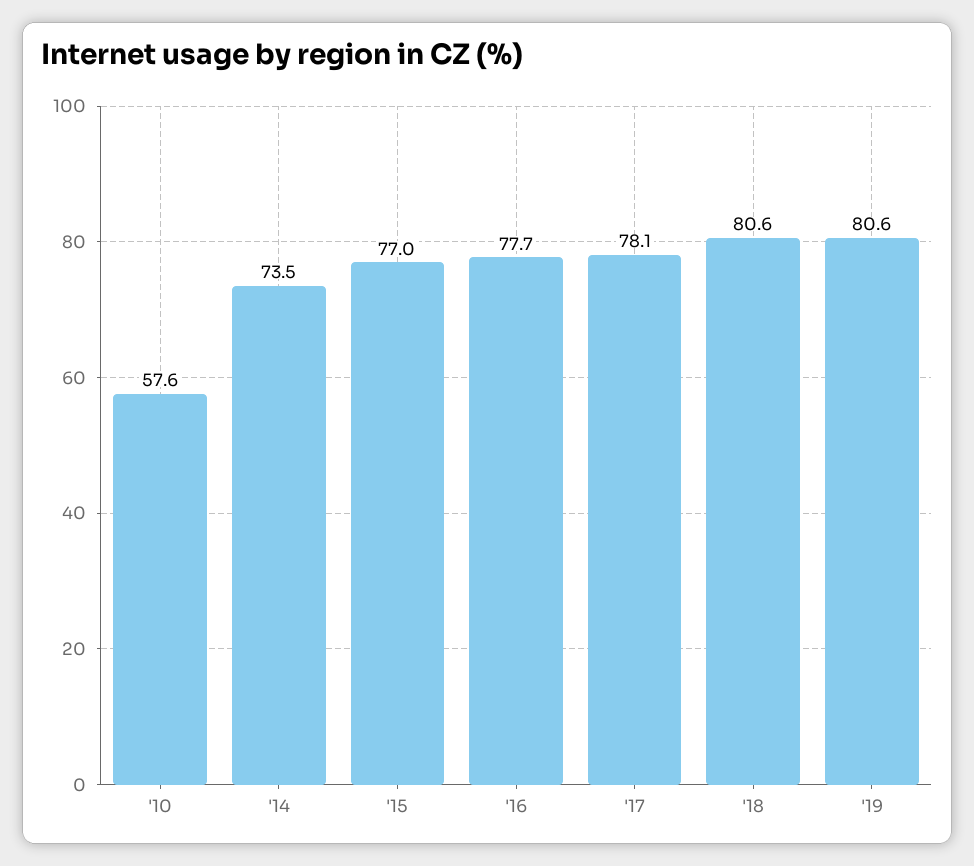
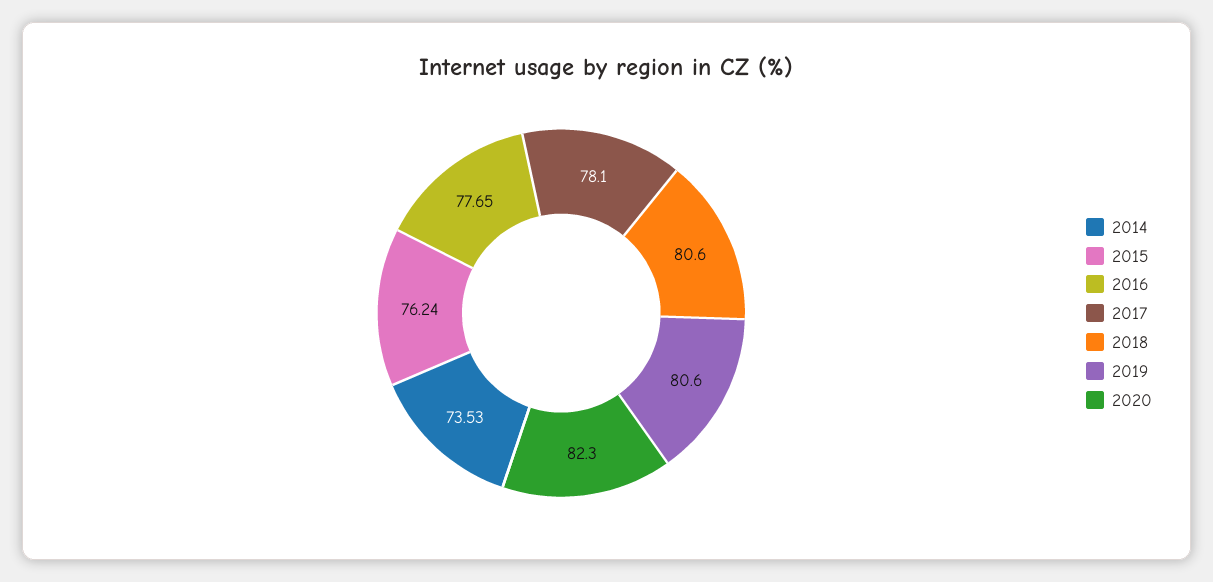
'10: 57.6 -> none
'15: 77 -> 76.24
2020: none -> 82.3

